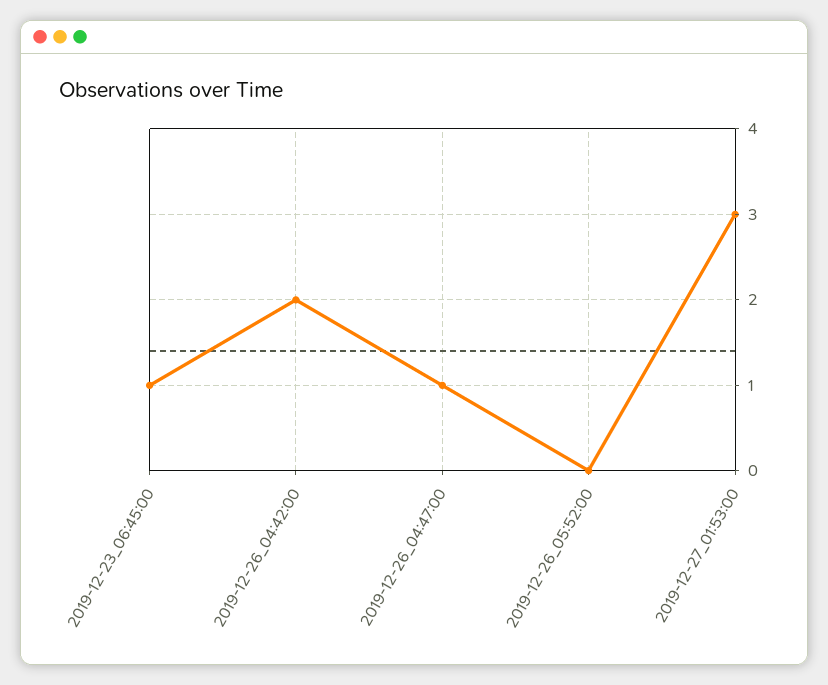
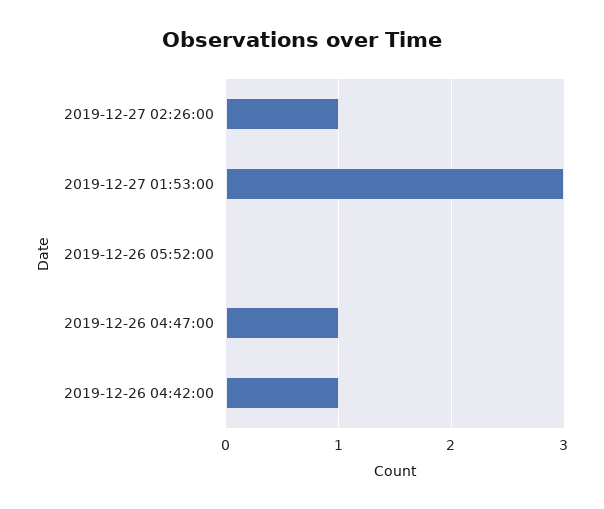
2019-12-23_06:45:00: 1 -> none
2019-12-26_04:42:00: 2 -> 1
2019-12-27 02:26:00: none -> 1

